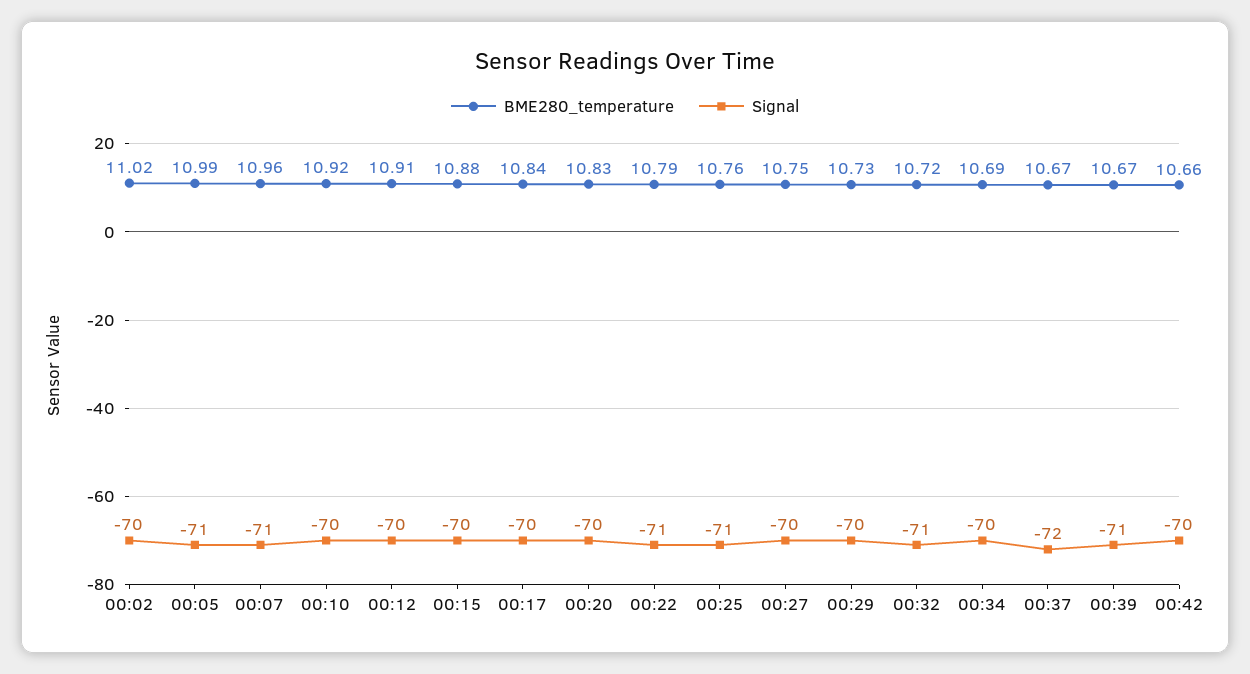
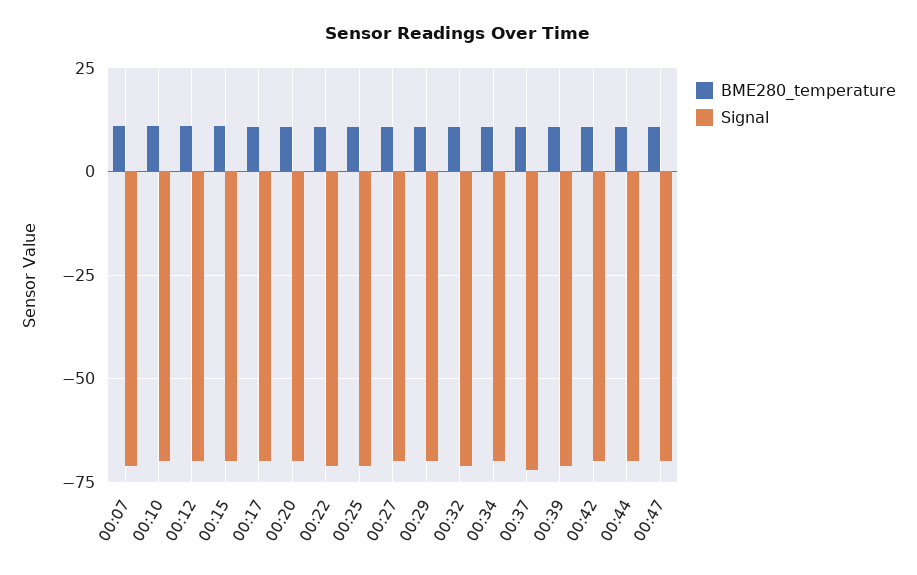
BME280_temperature, 00:02: 11.02 -> none
Signal, 00:02: -70 -> none
BME280_temperature, 00:05: 10.99 -> none
Signal, 00:05: -71 -> none
BME280_temperature, 00:44: none -> 10
Signal, 00:44: none -> -70
BME280_temperature, 00:47: none -> 10
Signal, 00:47: none -> -70

